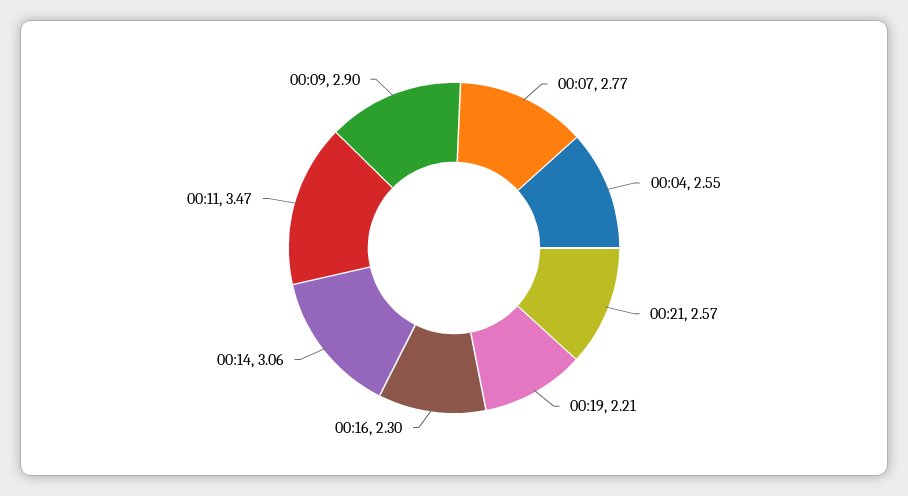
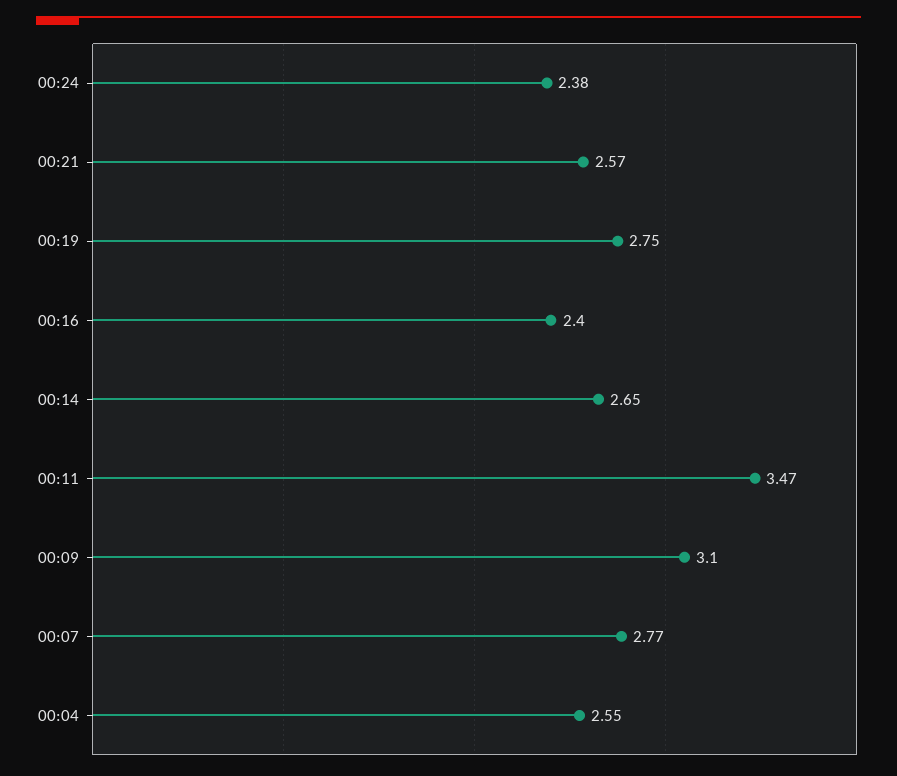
00:19: 2.21 -> 2.75
00:16: 2.3 -> 2.4
00:14: 3.06 -> 2.65
00:09: 2.9 -> 3.1
00:24: none -> 2.38

